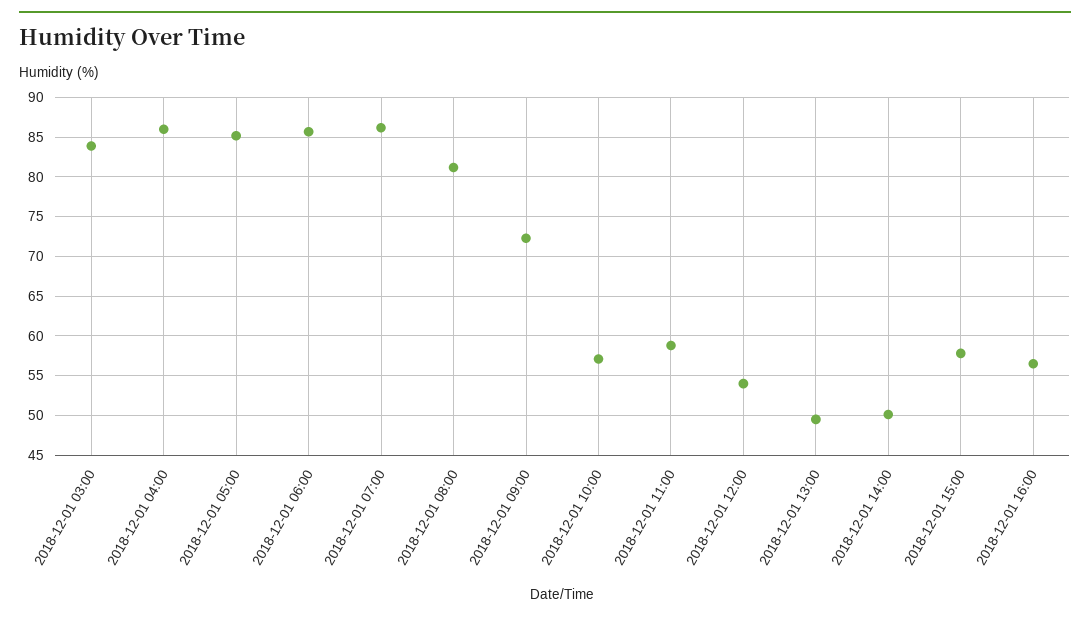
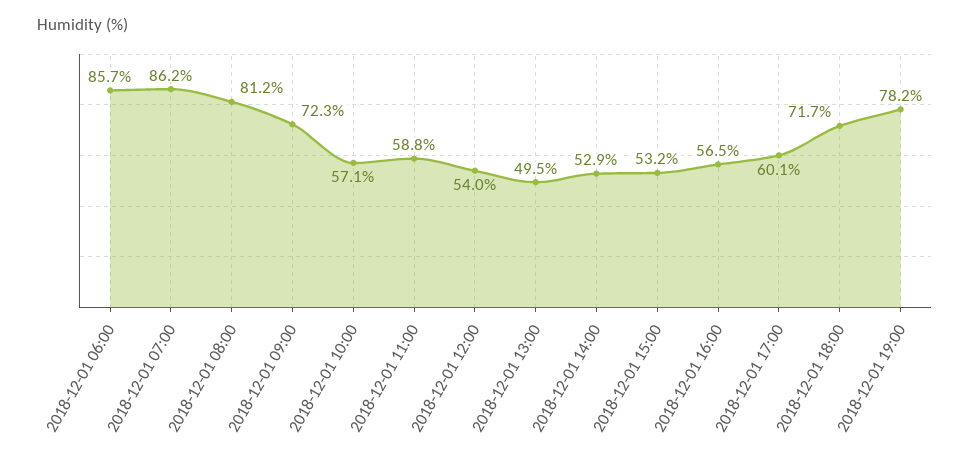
2018-12-01 03:00: 84 -> none
2018-12-01 04:00: 86 -> none
2018-12-01 05:00: 85 -> none
2018-12-01 14:00: 50 -> 52.9
2018-12-01 15:00: 58 -> 53.2
2018-12-01 17:00: none -> 60.1
2018-12-01 18:00: none -> 71.7
2018-12-01 19:00: none -> 78.2

